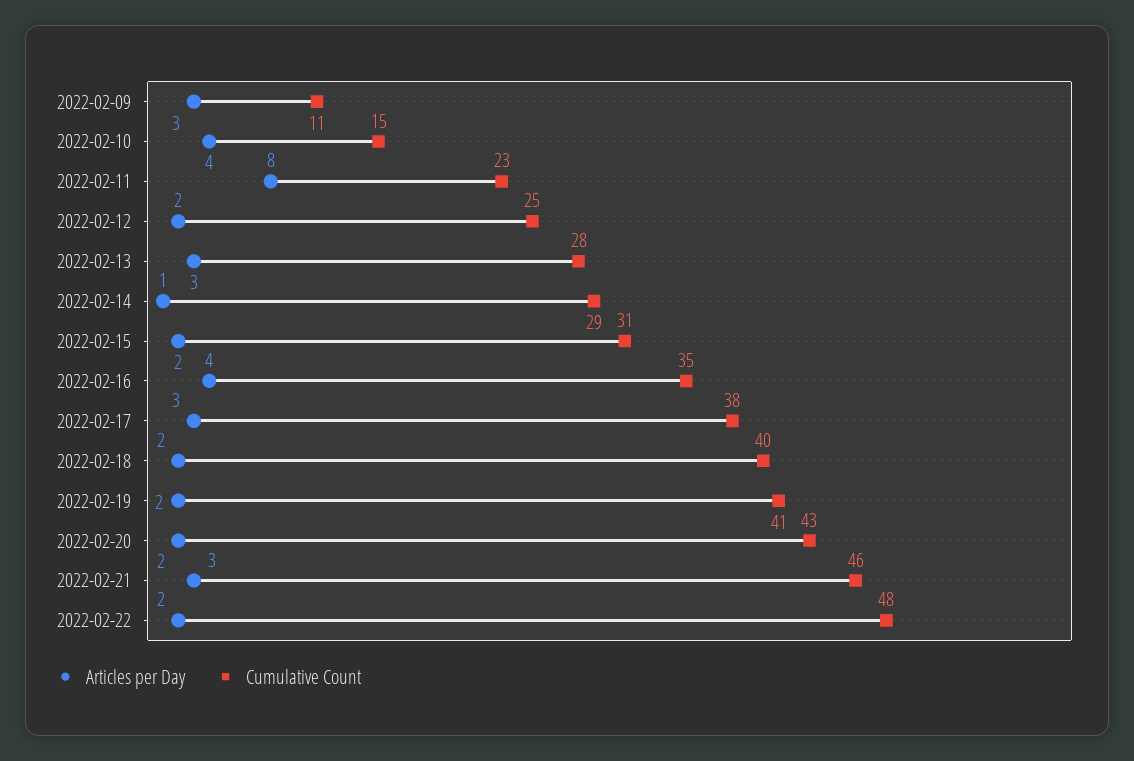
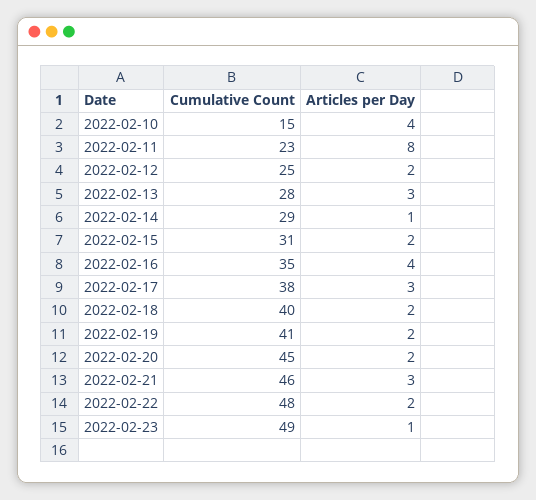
Articles per Day, 2022-02-09: 3 -> none
Cumulative Count, 2022-02-09: 11 -> none
Cumulative Count, 2022-02-20: 43 -> 45
Cumulative Count, 2022-02-23: none -> 49
Articles per Day, 2022-02-23: none -> 1

